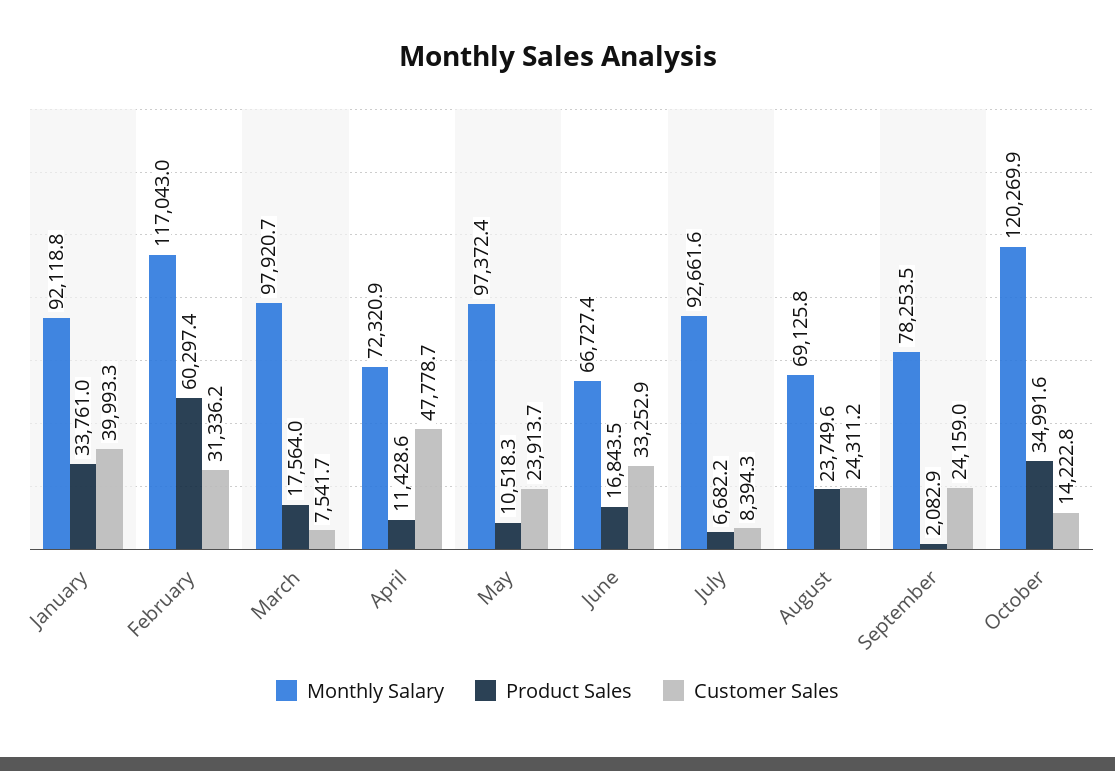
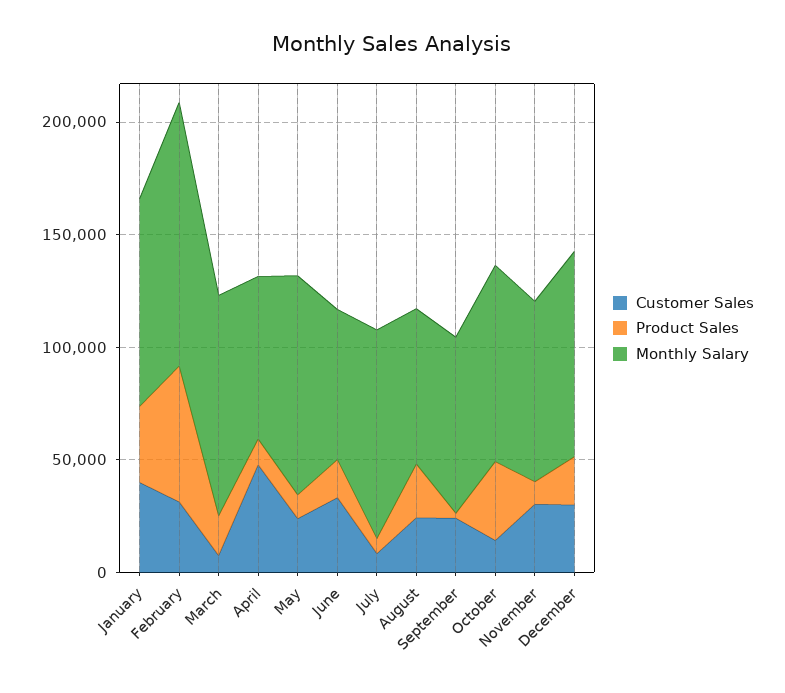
Monthly Salary, October: 120269.9 -> 90000
Customer Sales, November: none -> 30000
Product Sales, November: none -> 10000
Monthly Salary, November: none -> 80000
Customer Sales, December: none -> 30000
Product Sales, December: none -> 20000
Monthly Salary, December: none -> 90000

